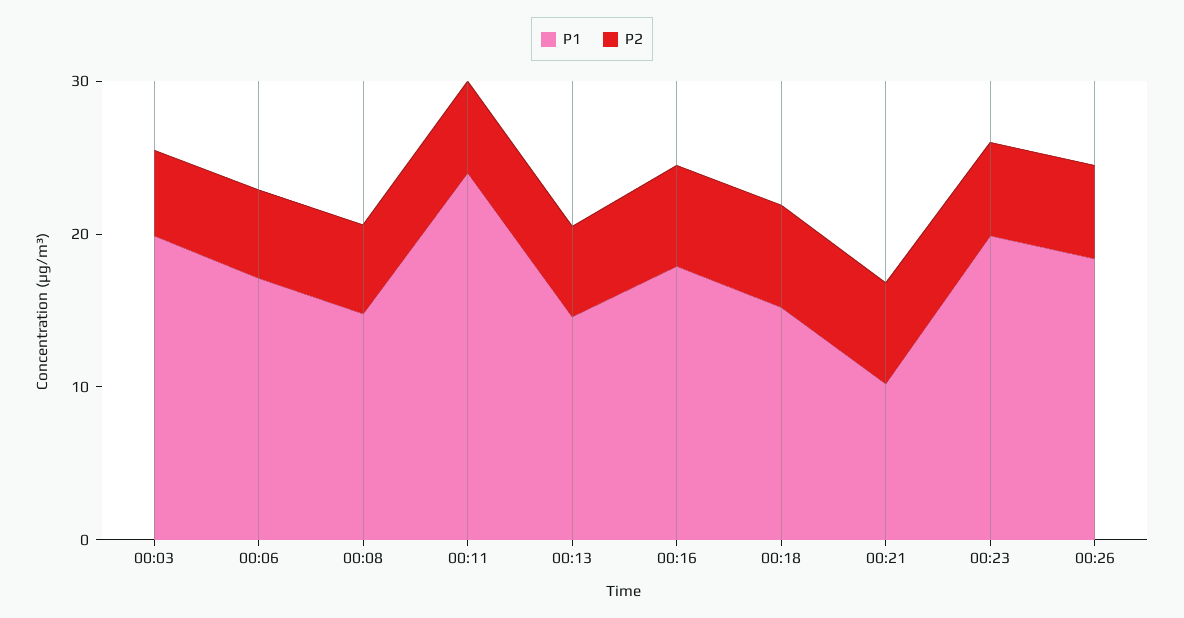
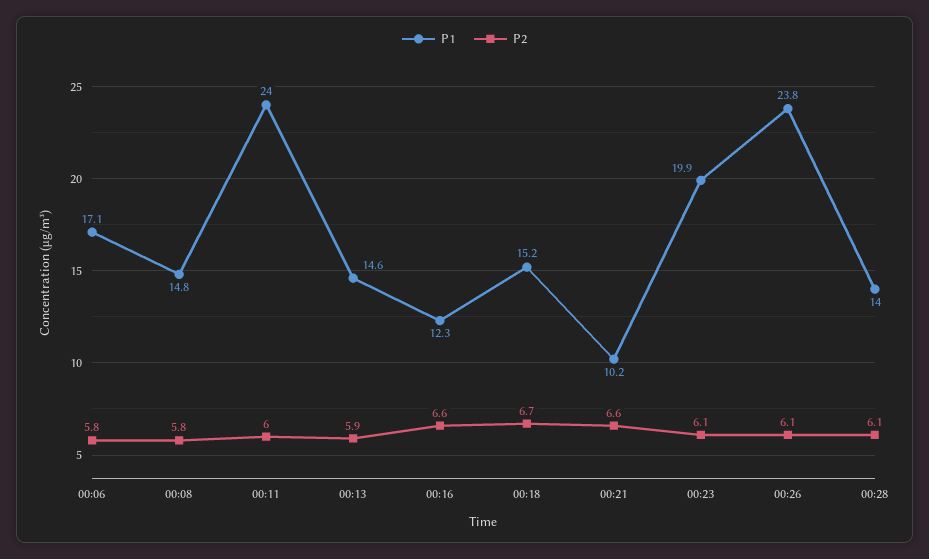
P1, 00:03: 20 -> none
P2, 00:03: 6 -> none
P1, 00:16: 18 -> 12.3
P1, 00:26: 18 -> 23.8
P1, 00:28: none -> 14
P2, 00:28: none -> 6.1

